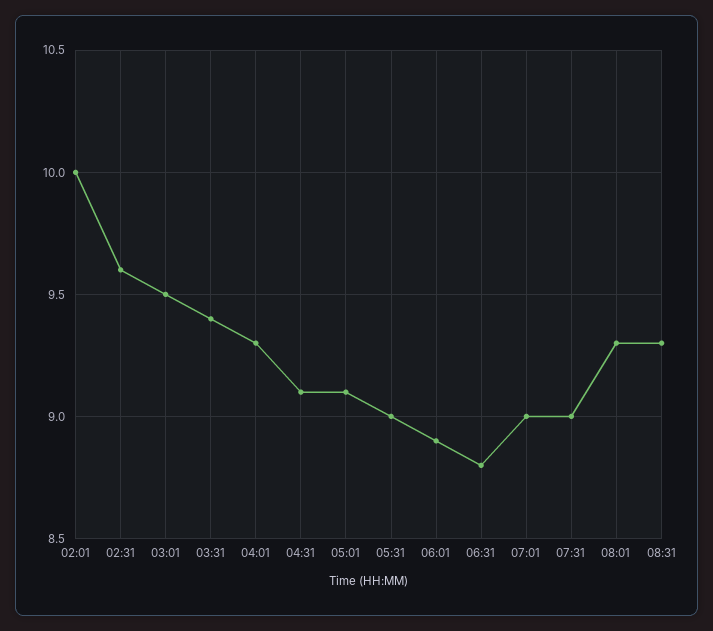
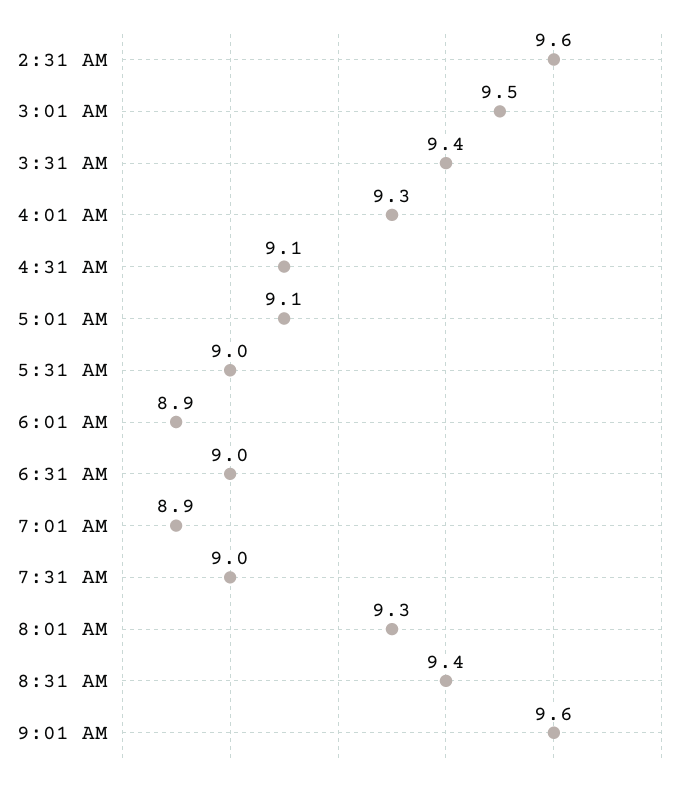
02:01: 10 -> none
06:31: 8.8 -> 9
07:01: 9 -> 8.9
08:31: 9.3 -> 9.4
9:01 AM: none -> 9.6

